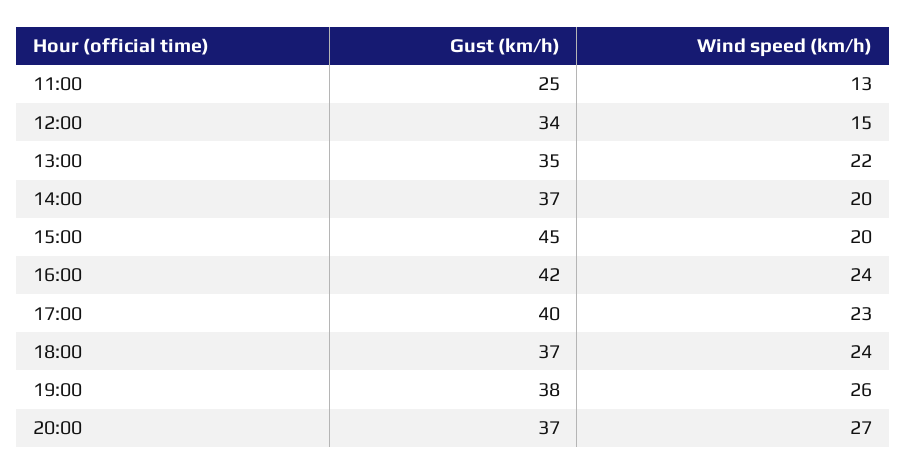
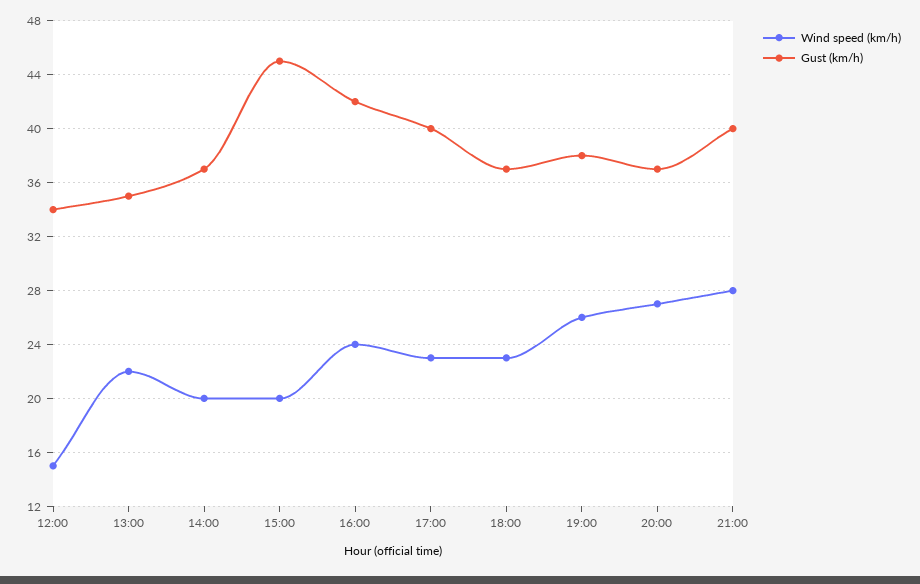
Gust (km/h), 11:00: 25 -> none
Wind speed (km/h), 11:00: 13 -> none
Wind speed (km/h), 18:00: 24 -> 23
Wind speed (km/h), 21:00: none -> 28
Gust (km/h), 21:00: none -> 40

